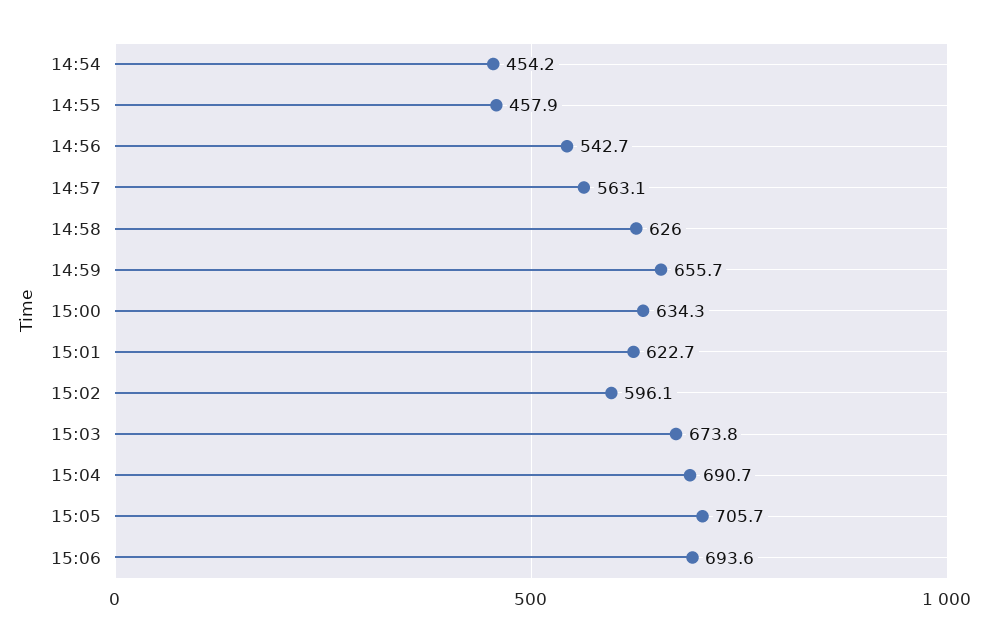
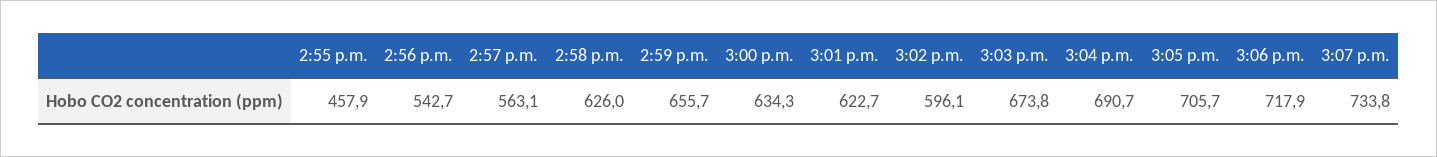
14:54: 454.2 -> none
15:06: 693.6 -> 717.9
3:07 p.m.: none -> 733.8

